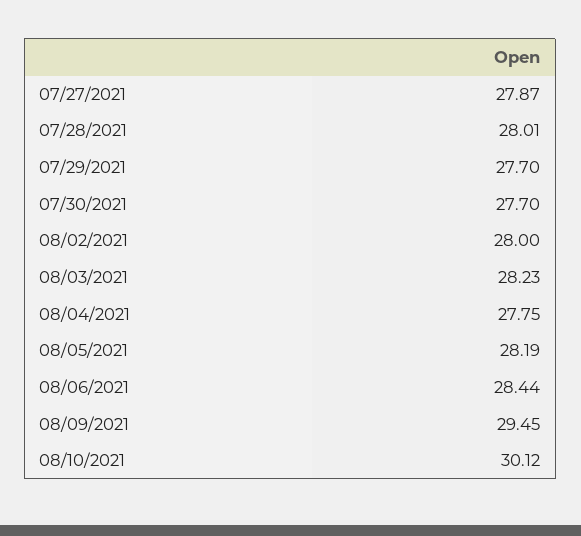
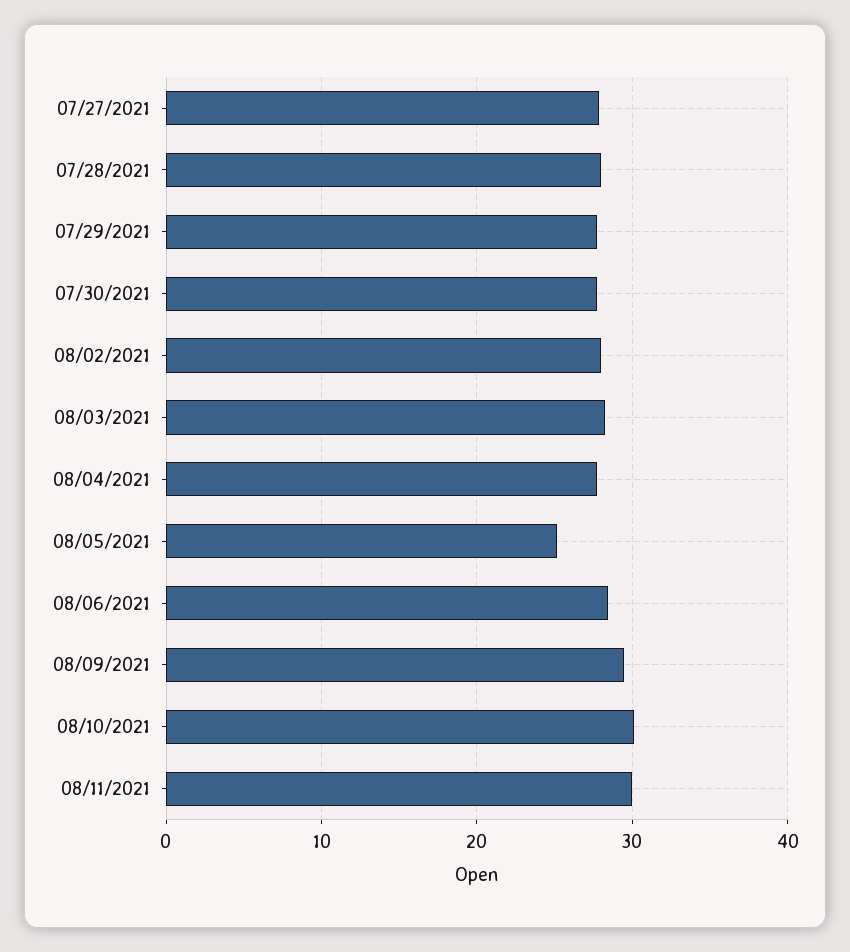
08/05/2021: 28.19 -> 25
08/11/2021: none -> 30

